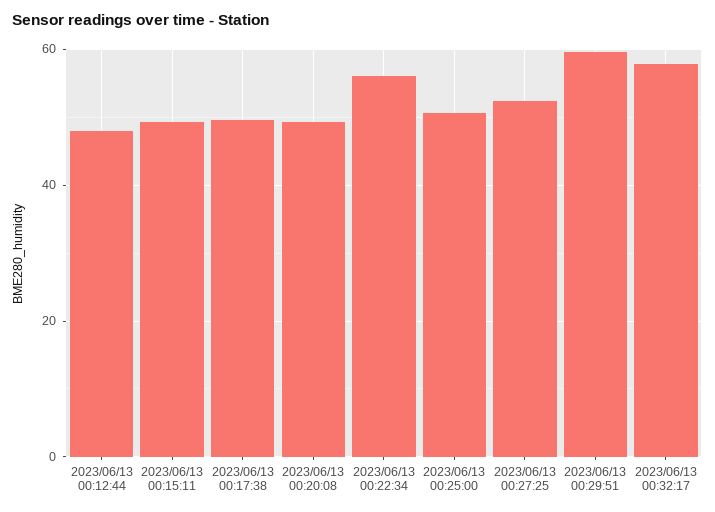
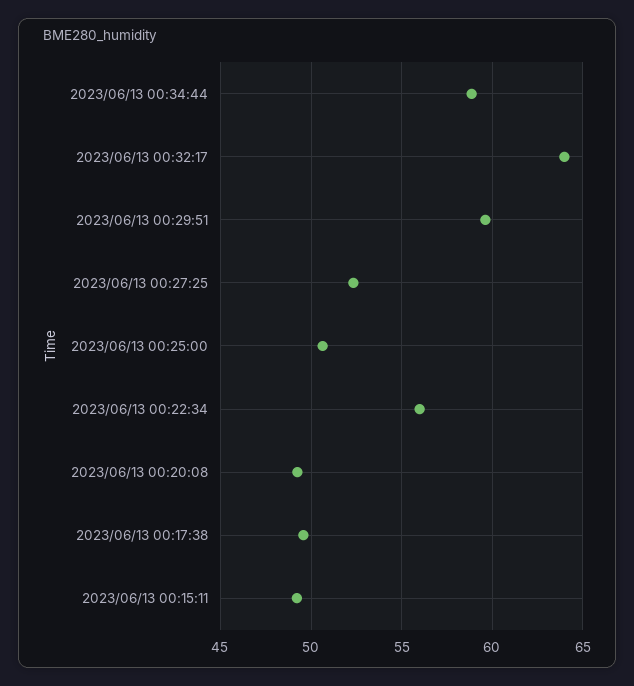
2023/06/13 00:12:44: 48 -> none
2023/06/13 00:32:17: 58 -> 64
2023/06/13 00:34:44: none -> 59

